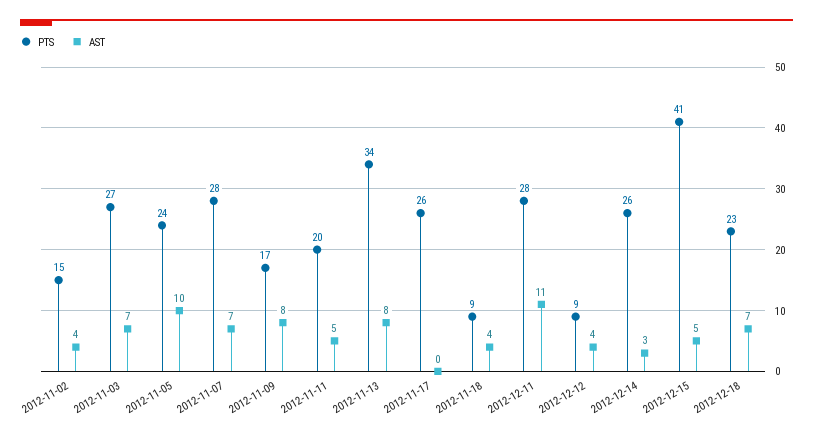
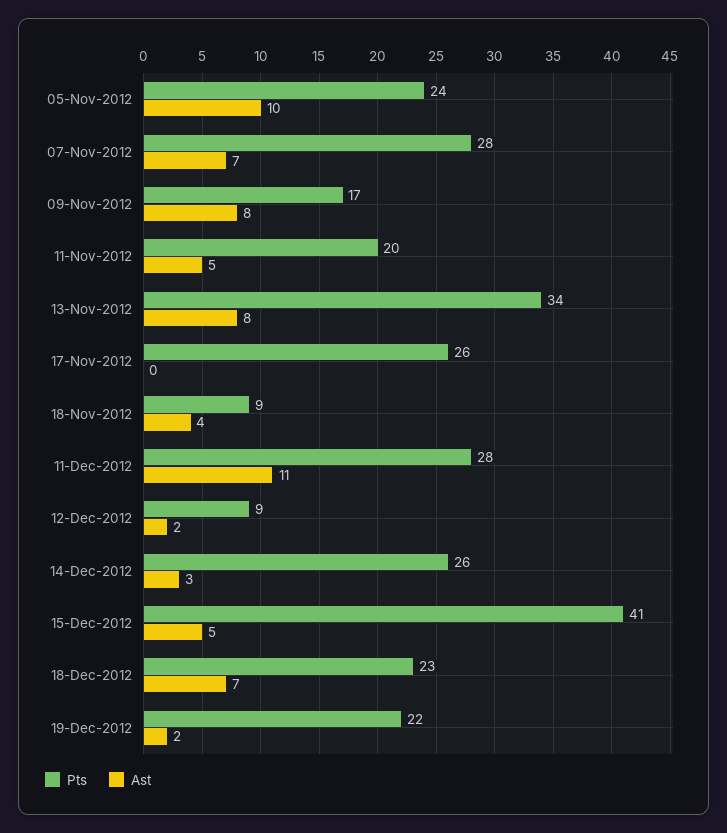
PTS, 2012-11-02: 15 -> none
AST, 2012-11-02: 4 -> none
PTS, 2012-11-03: 27 -> none
AST, 2012-11-03: 7 -> none
AST, 2012-12-12: 4 -> 2
PTS, 19-Dec-2012: none -> 22
AST, 19-Dec-2012: none -> 2

